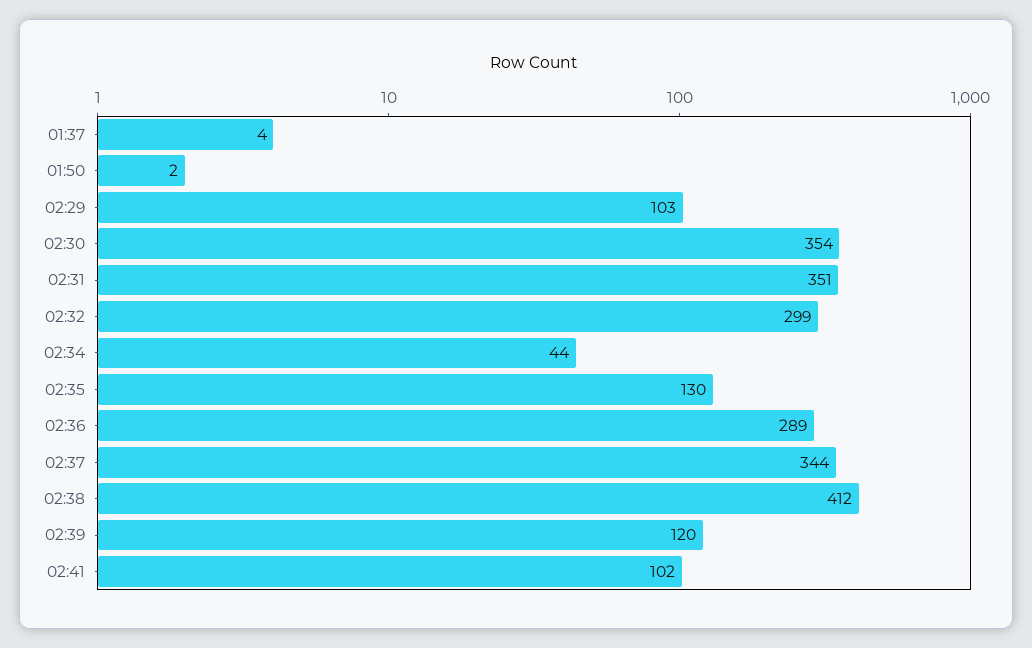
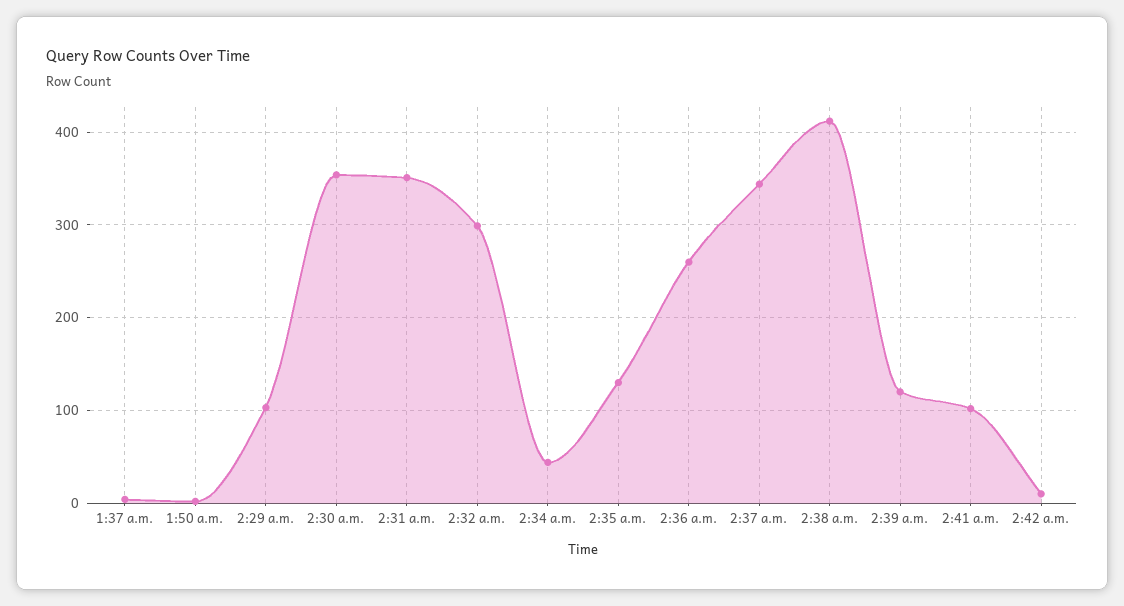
02:36: 289 -> 260
2:42 a.m.: none -> 10

